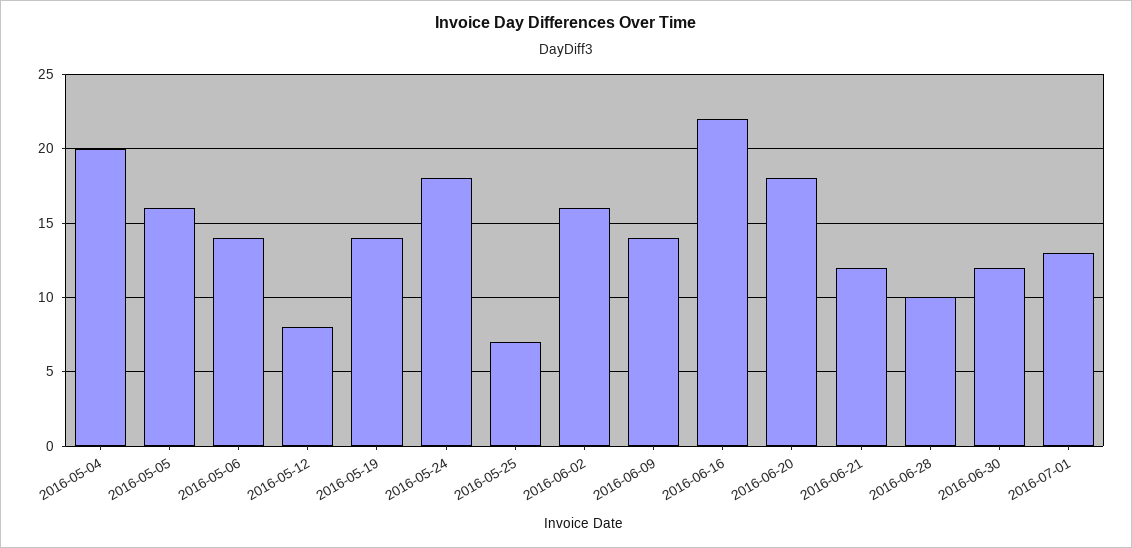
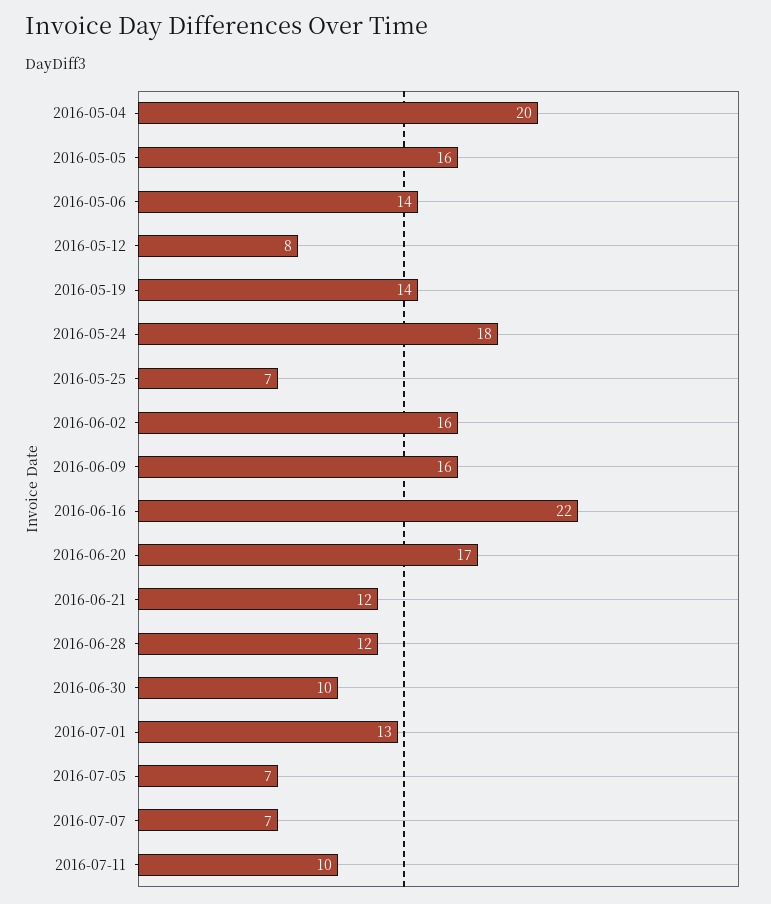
2016-06-09: 14 -> 16
2016-06-20: 18 -> 17
2016-06-28: 10 -> 12
2016-06-30: 12 -> 10
2016-07-05: none -> 7
2016-07-07: none -> 7
2016-07-11: none -> 10

